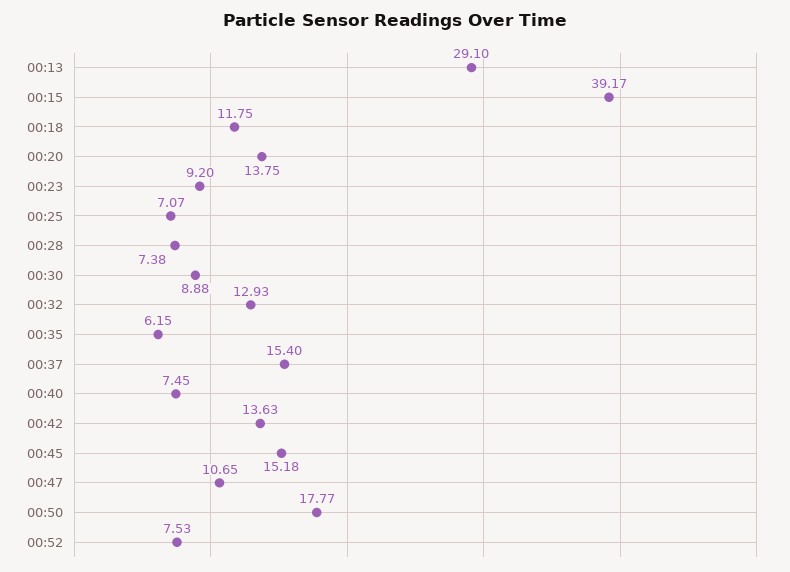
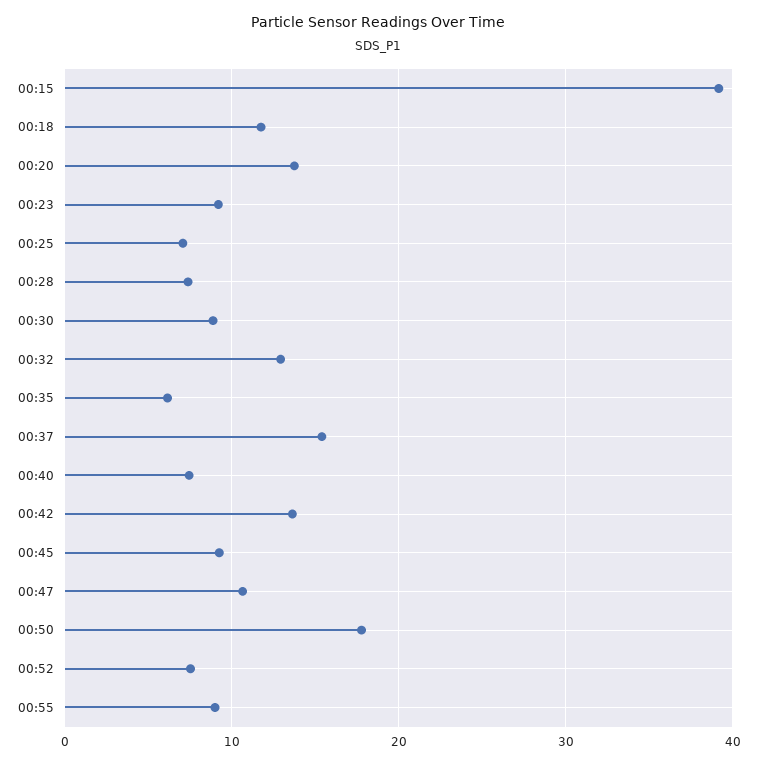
00:13: 29.1 -> none
00:45: 15.18 -> 9
00:55: none -> 9

